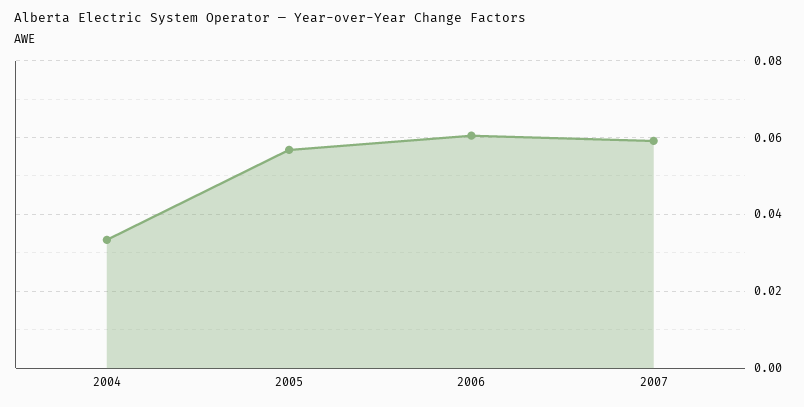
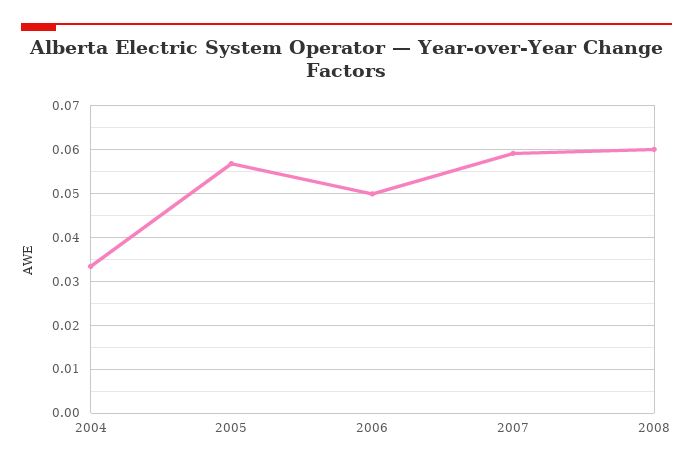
2006: 0.06 -> 0.05
2008: none -> 0.06

